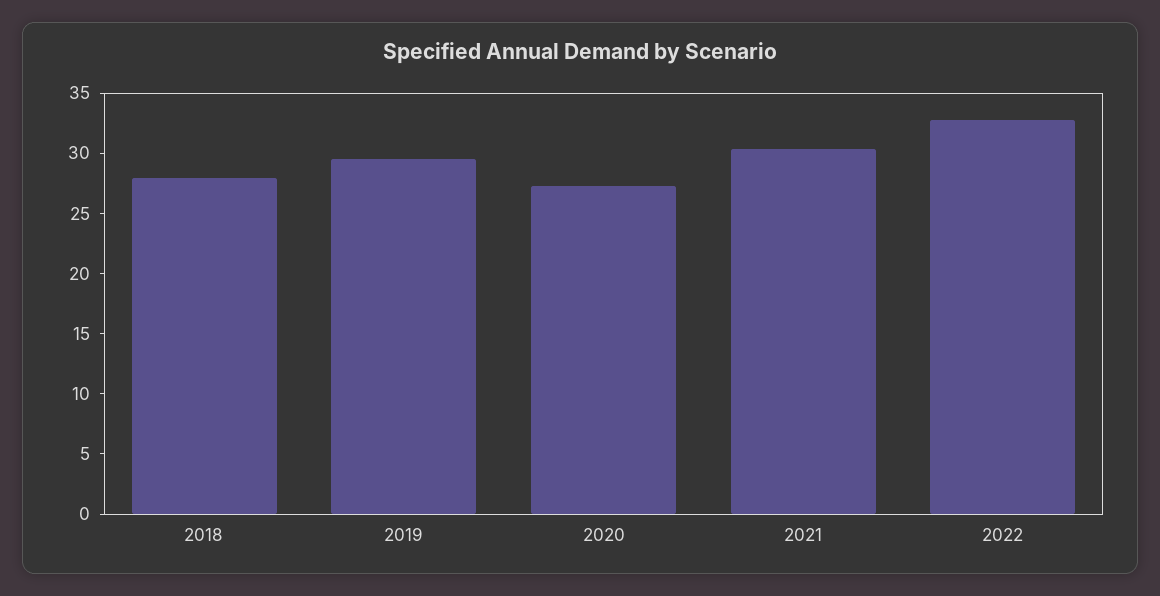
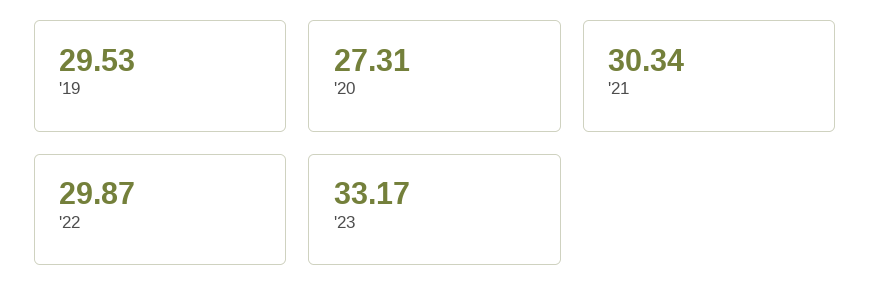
2018: 28 -> none
2022: 33 -> 29.87
'23: none -> 33.17

